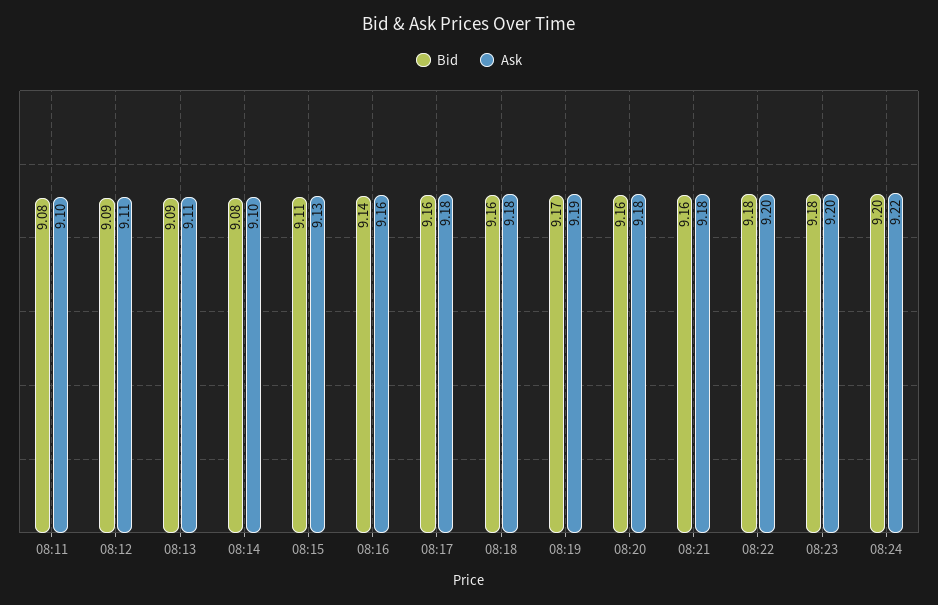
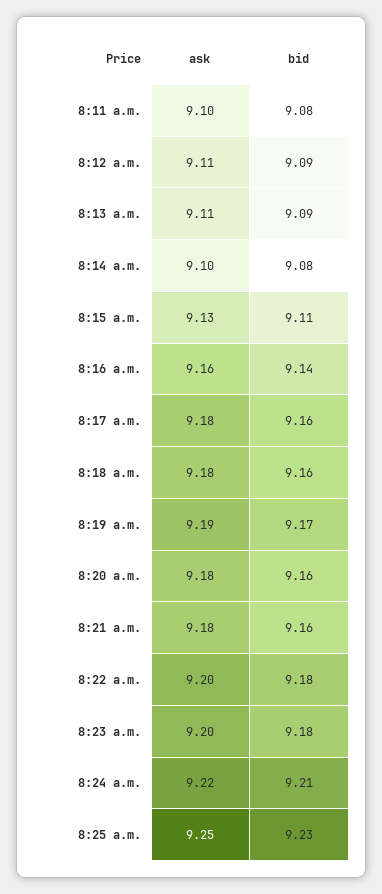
Bid, 08:24: 9.2 -> 9.21
Ask, 8:25 a.m.: none -> 9.25
Bid, 8:25 a.m.: none -> 9.23

